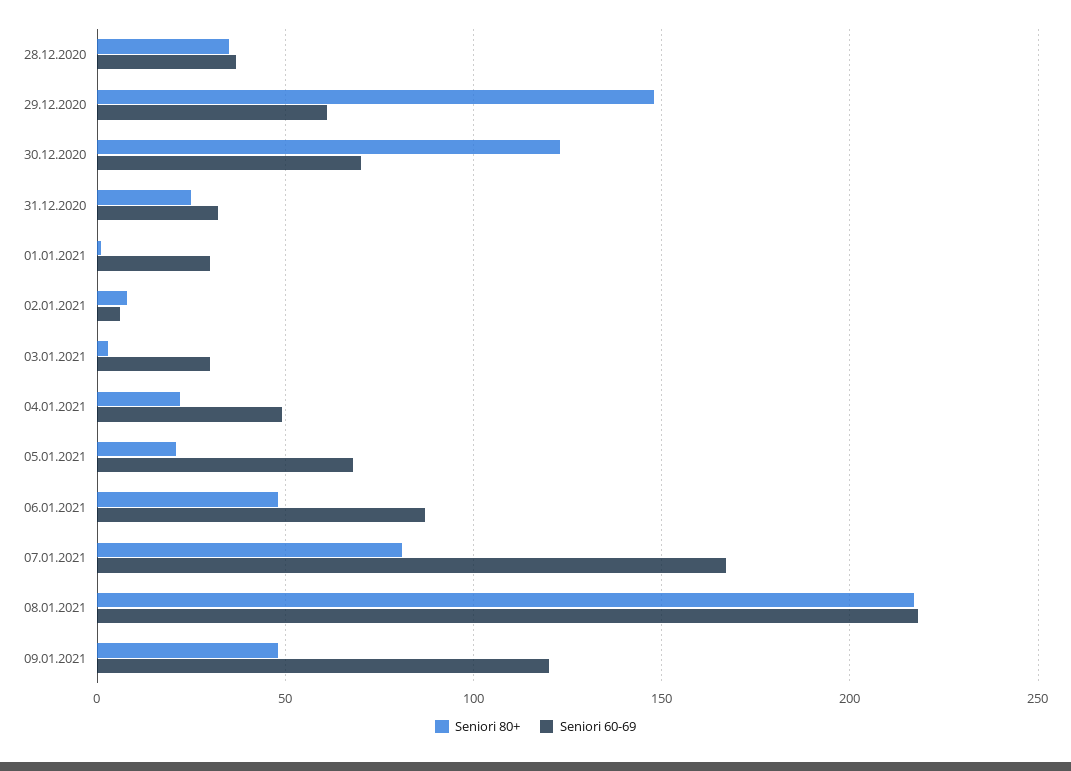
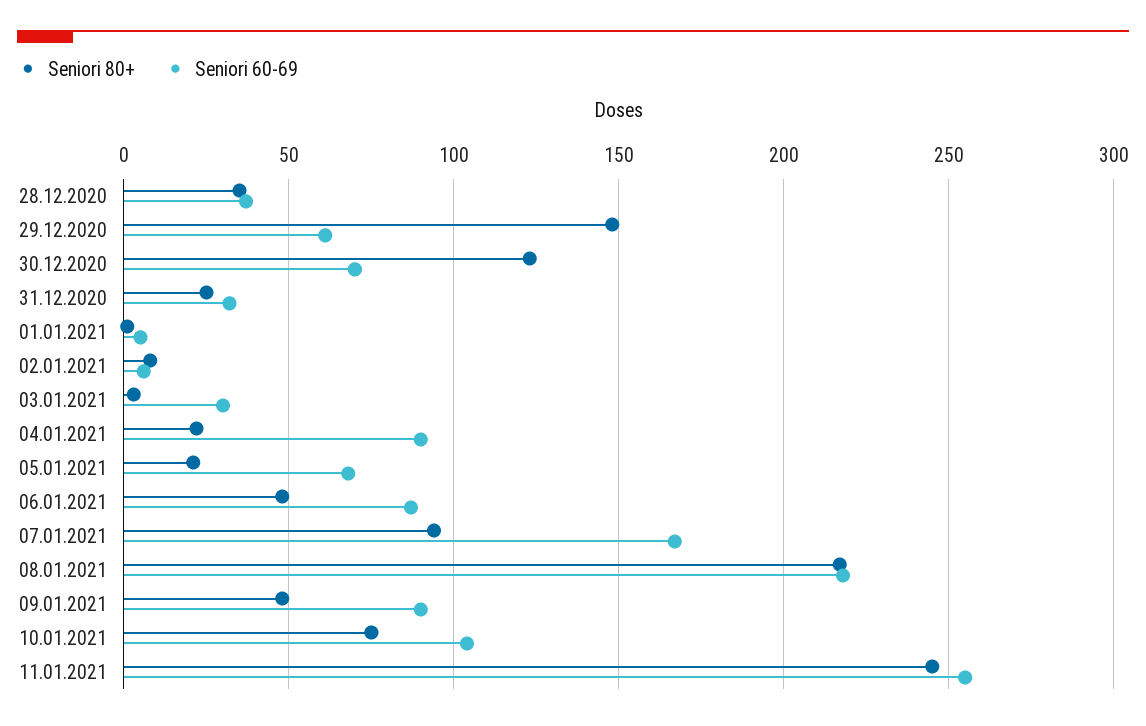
Seniori 60-69, 01.01.2021: 30 -> 5
Seniori 60-69, 04.01.2021: 50 -> 90
Seniori 80+, 07.01.2021: 80 -> 95
Seniori 60-69, 09.01.2021: 120 -> 90
Seniori 80+, 10.01.2021: none -> 75
Seniori 60-69, 10.01.2021: none -> 105
Seniori 80+, 11.01.2021: none -> 245
Seniori 60-69, 11.01.2021: none -> 255

